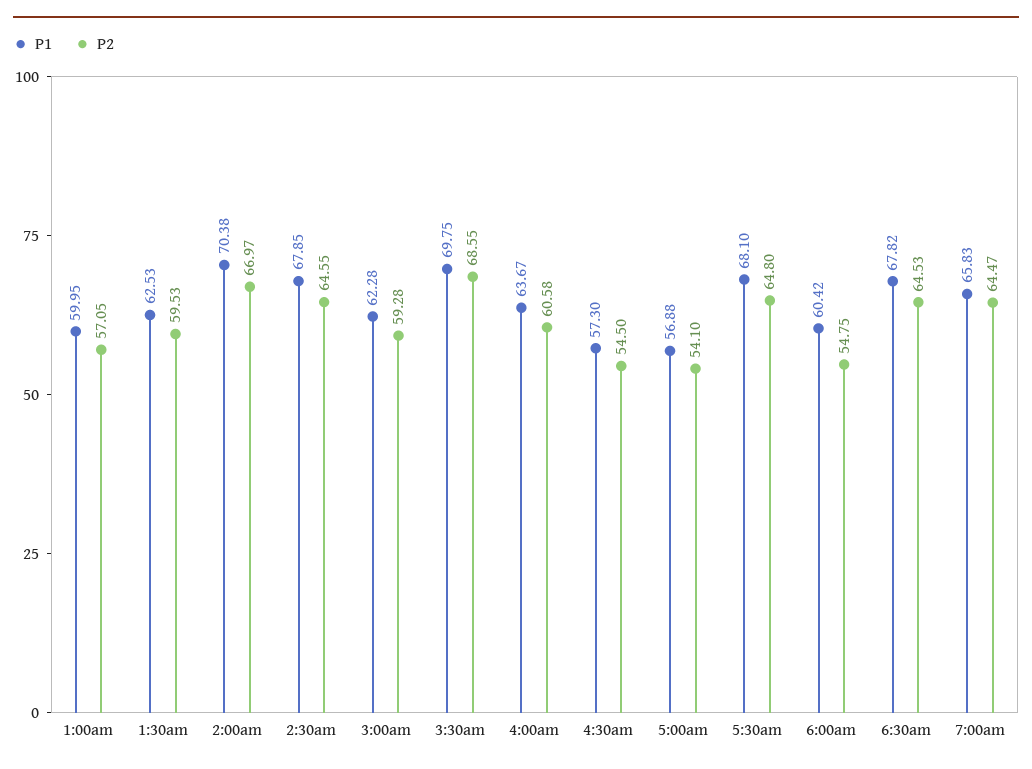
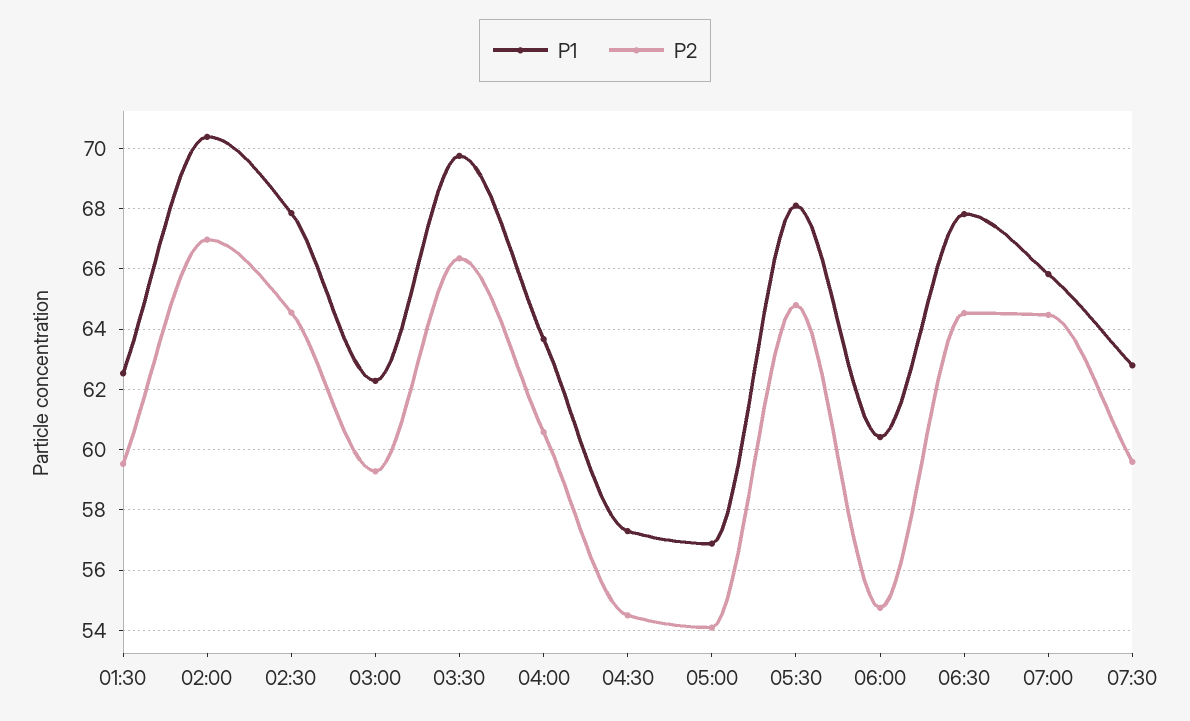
P1, 1:00am: 59.95 -> none
P2, 1:00am: 57.05 -> none
P2, 3:30am: 68.55 -> 66.4
P1, 07:30: none -> 62.8
P2, 07:30: none -> 59.6

